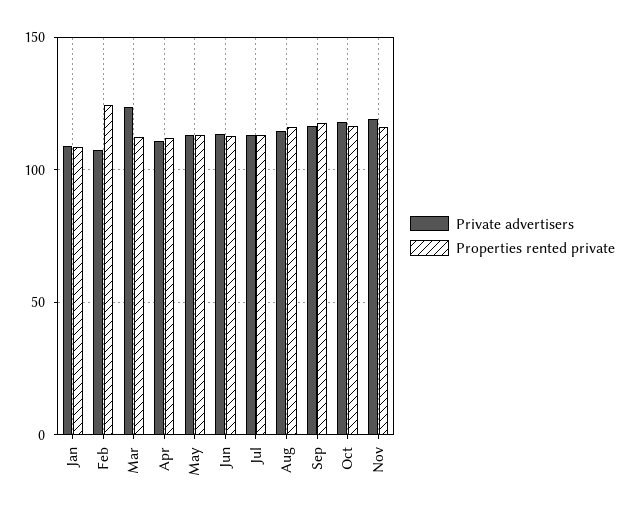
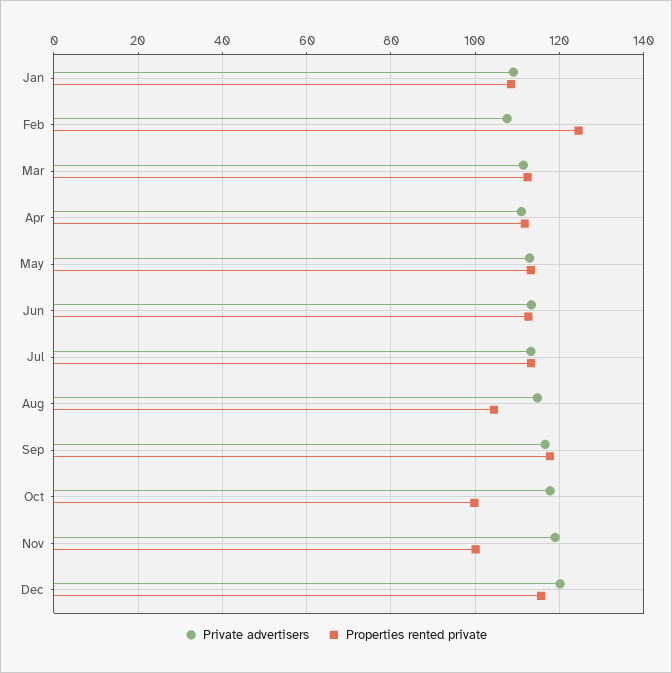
Private advertisers, Mar: 125 -> 112
Properties rented private, Aug: 115 -> 104
Properties rented private, Oct: 115 -> 100
Properties rented private, Nov: 115 -> 100
Private advertisers, Dec: none -> 120
Properties rented private, Dec: none -> 116

